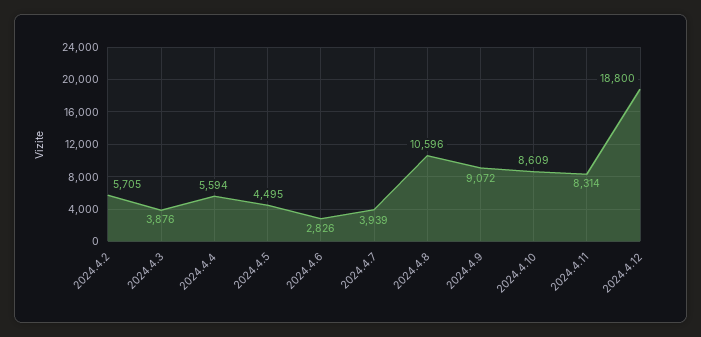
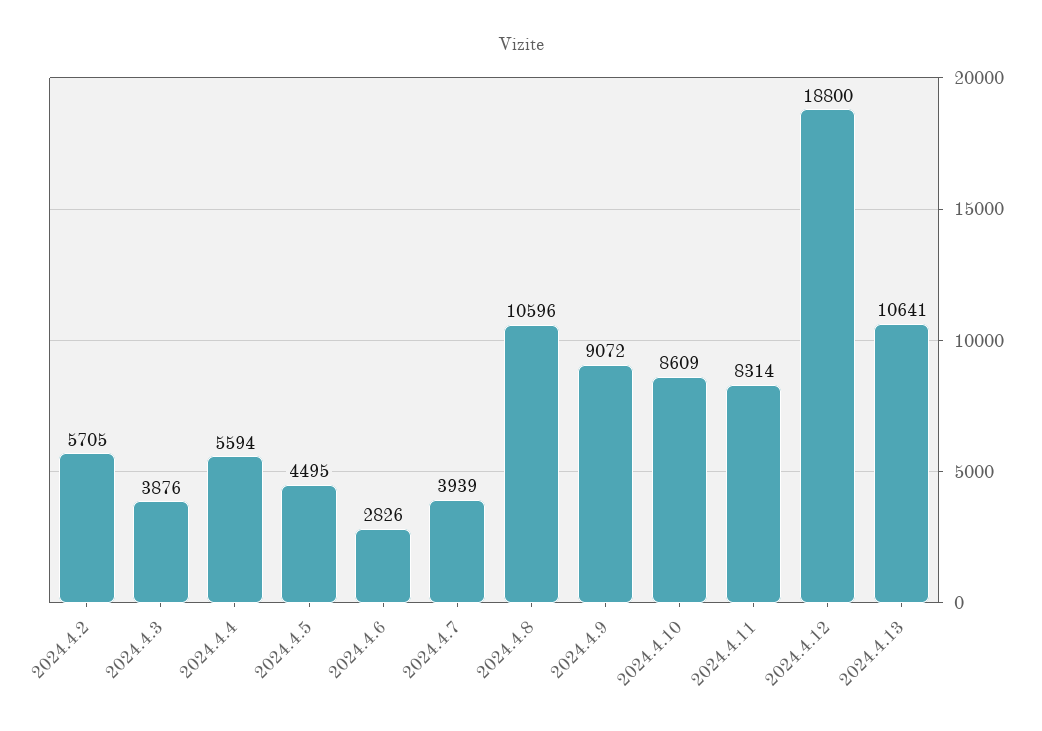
2024.4.13: none -> 10641

